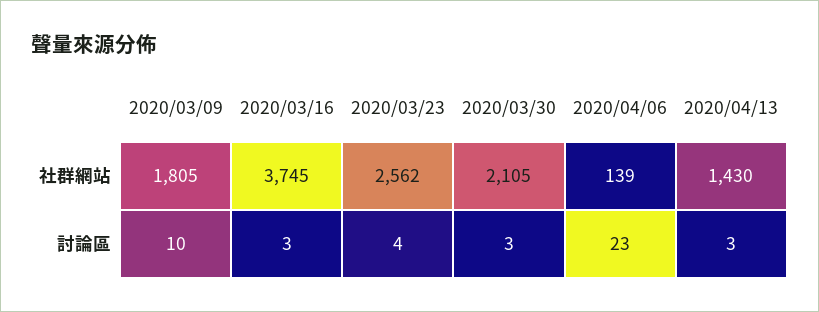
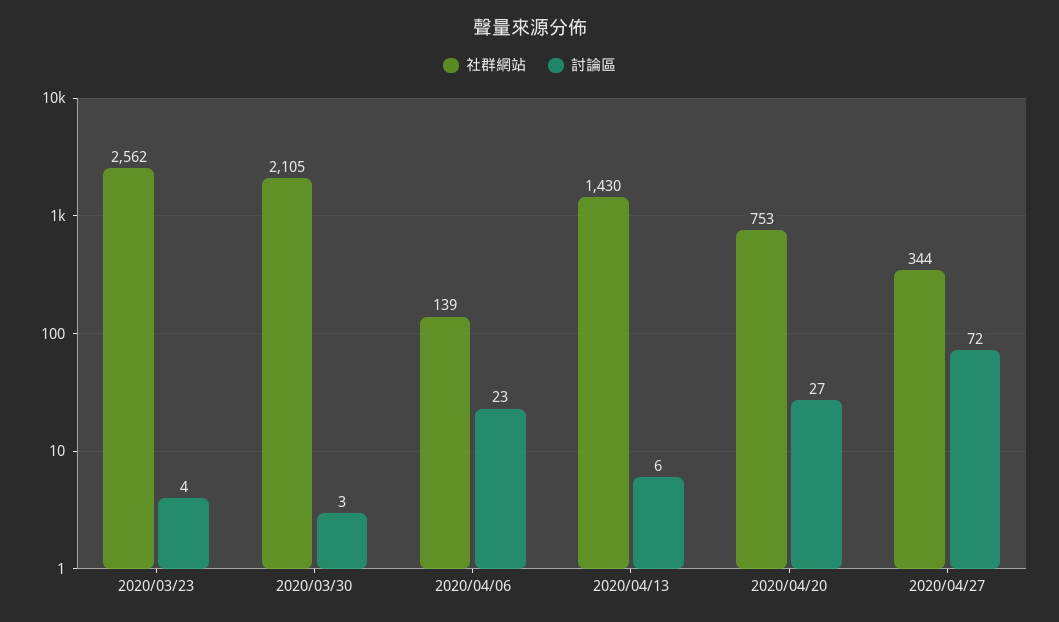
社群網站, 2020/03/09: 1805 -> none
社群網站, 2020/03/16: 3745 -> none
討論區, 2020/03/09: 10 -> none
討論區, 2020/03/16: 3 -> none
討論區, 2020/04/13: 3 -> 6
社群網站, 2020/04/20: none -> 753
討論區, 2020/04/20: none -> 27
社群網站, 2020/04/27: none -> 344
討論區, 2020/04/27: none -> 72

